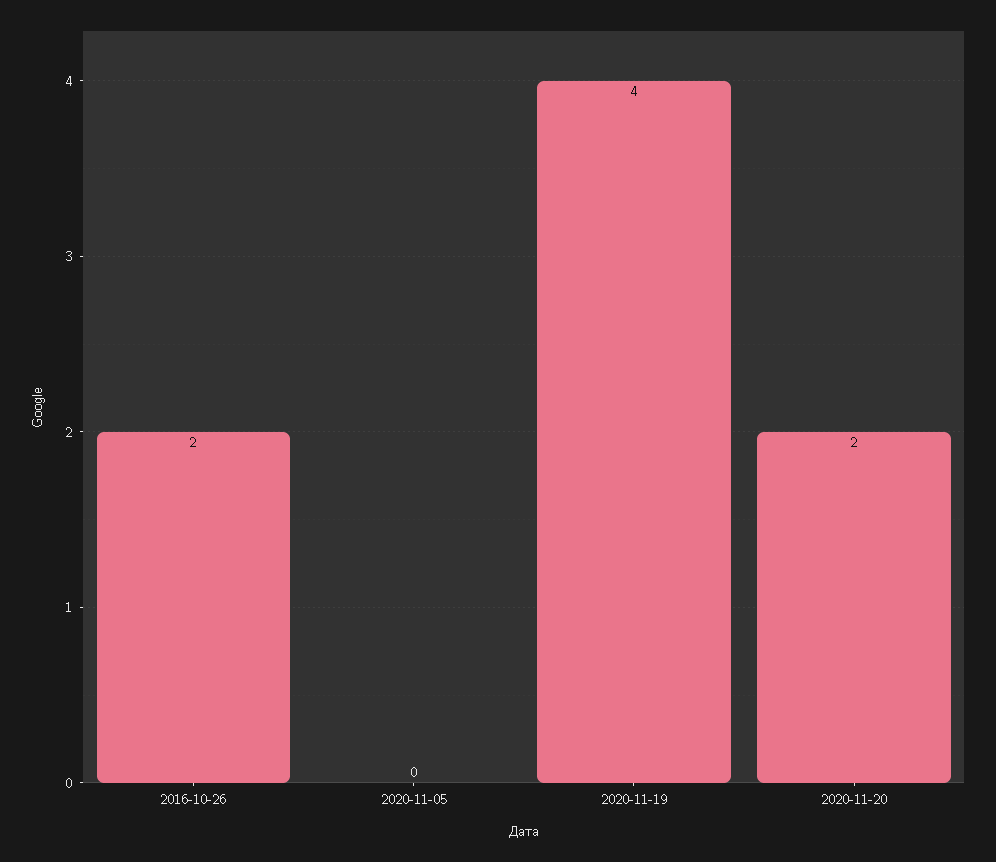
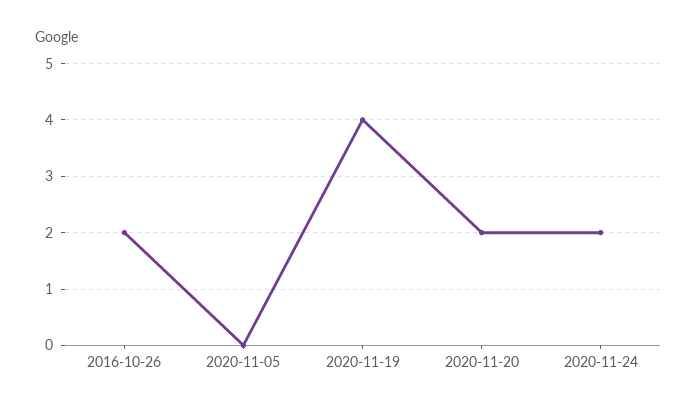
2020-11-24: none -> 2

